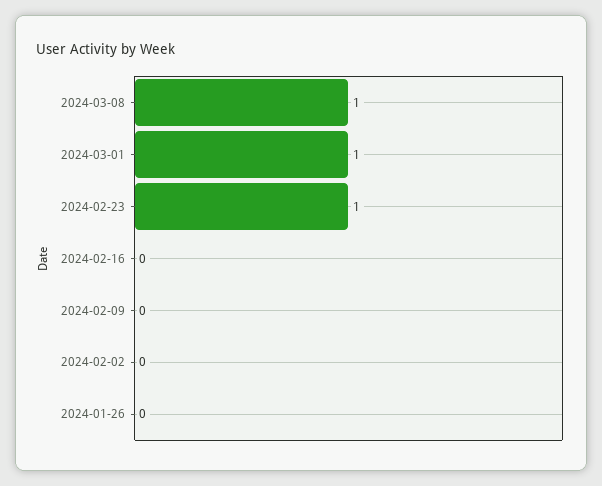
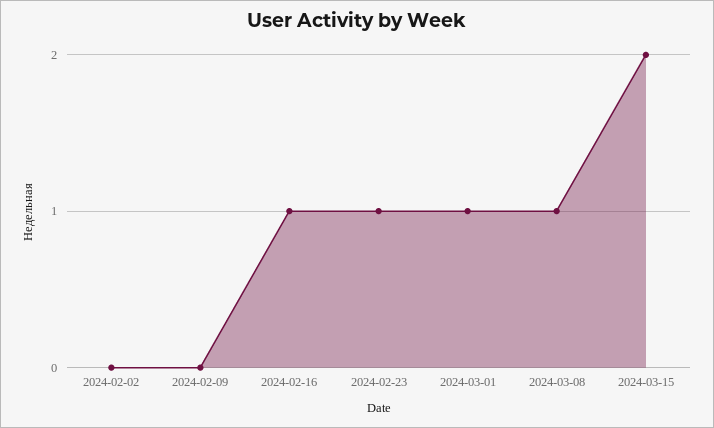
2024-02-16: 0 -> 1
2024-01-26: 0 -> none
2024-03-15: none -> 2

